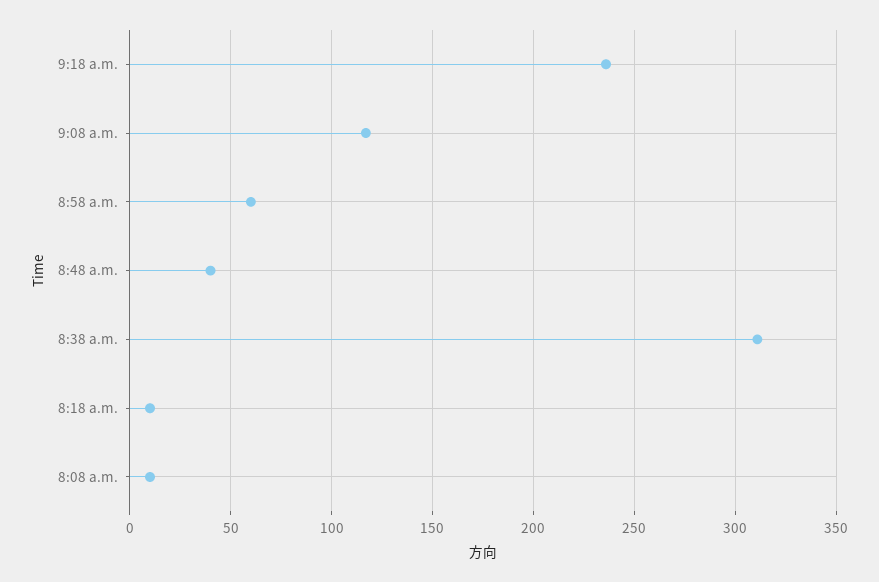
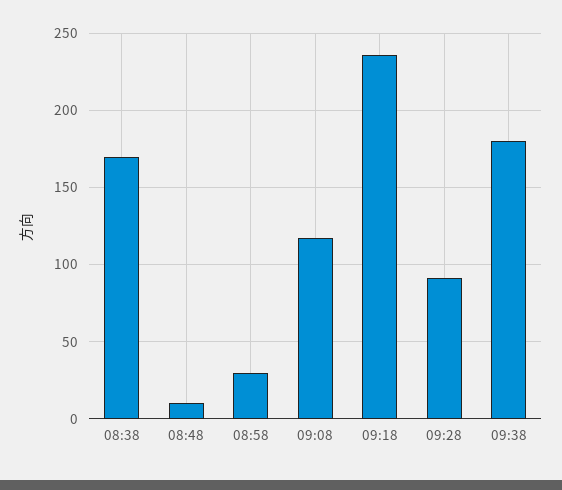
8:58 a.m.: 60 -> 30
8:48 a.m.: 40 -> 10
8:38 a.m.: 310 -> 170
8:18 a.m.: 10 -> none
8:08 a.m.: 10 -> none
09:28: none -> 90
09:38: none -> 180

